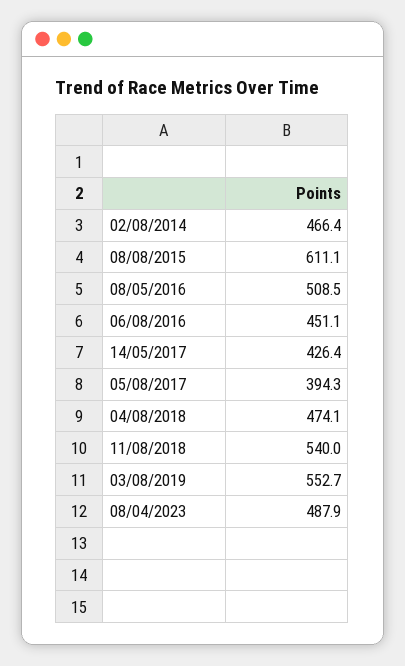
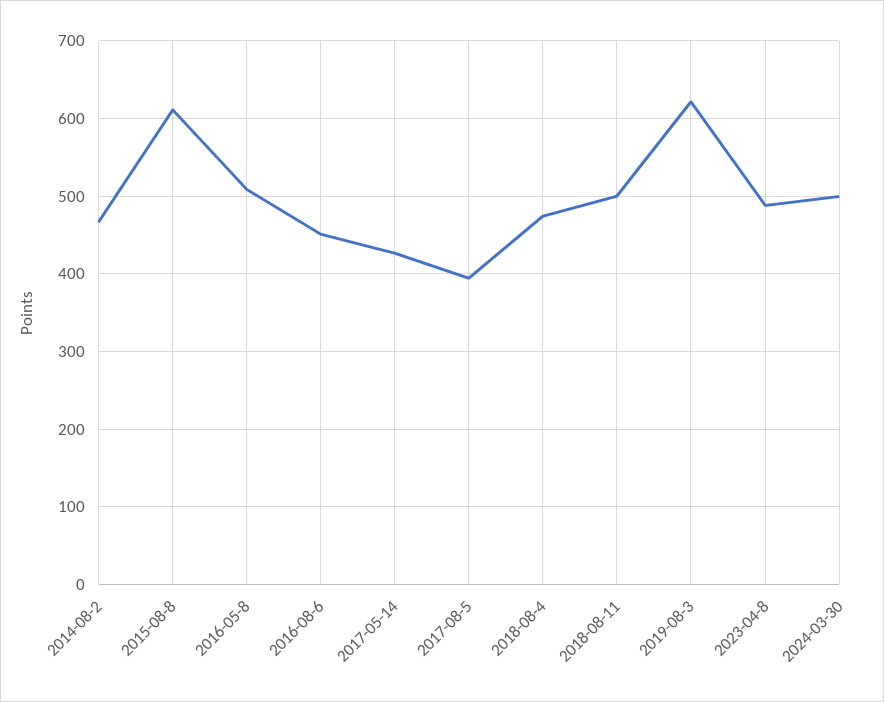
11/08/2018: 540 -> 500
03/08/2019: 552.7 -> 620
2024-03-30: none -> 500

